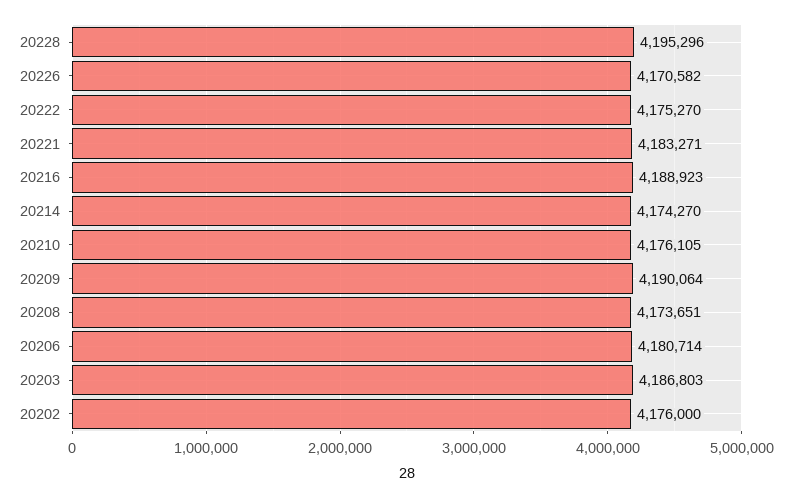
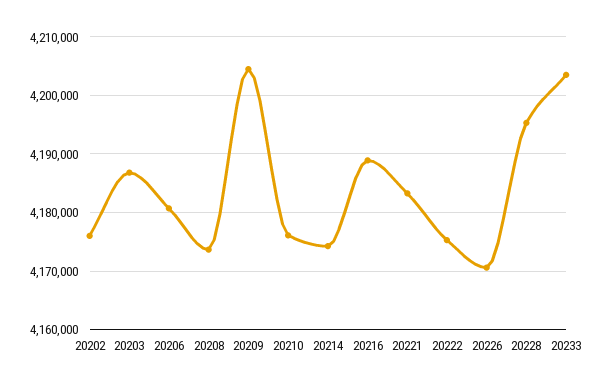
20209: 4190064 -> 4204000
20233: none -> 4204000

